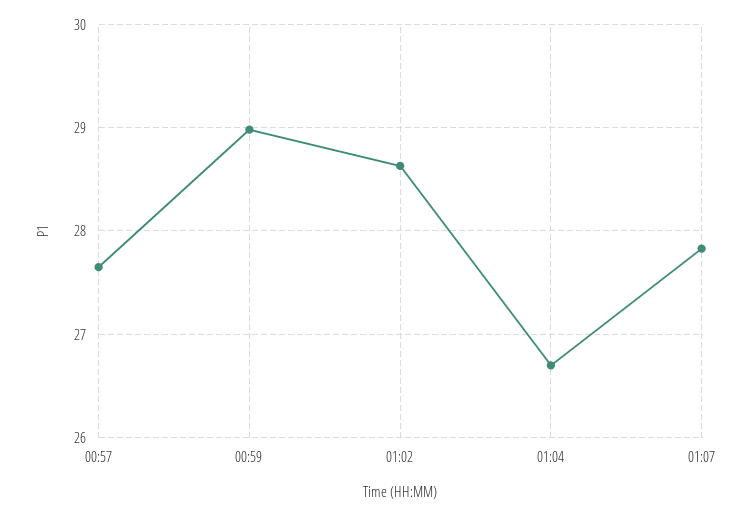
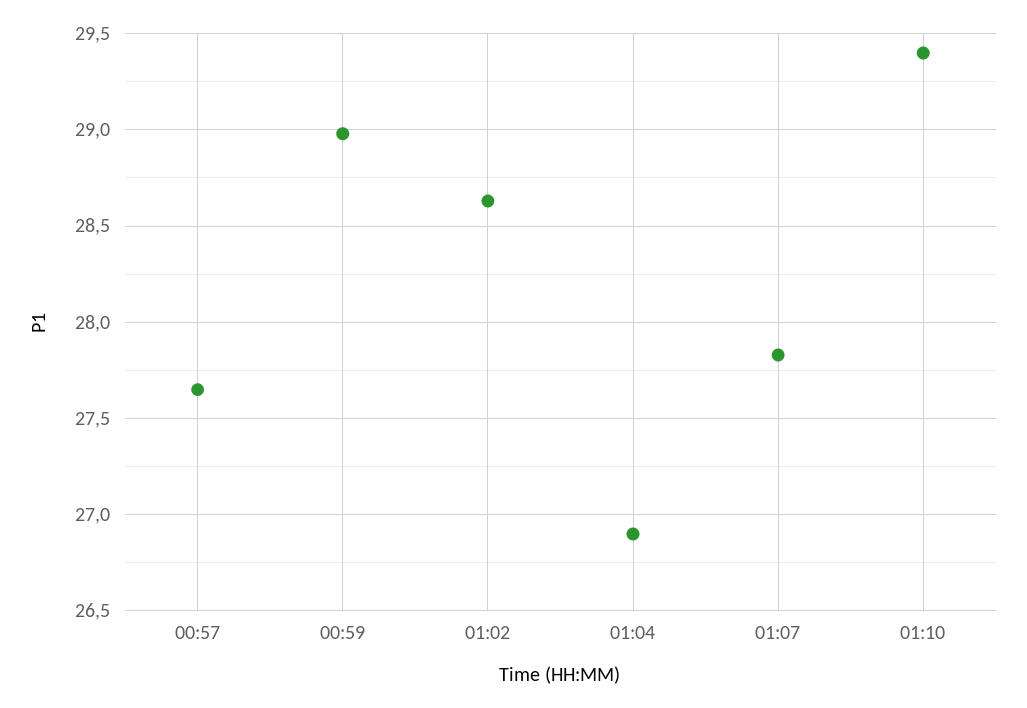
01:04: 26.7 -> 26.9
01:10: none -> 29.4

